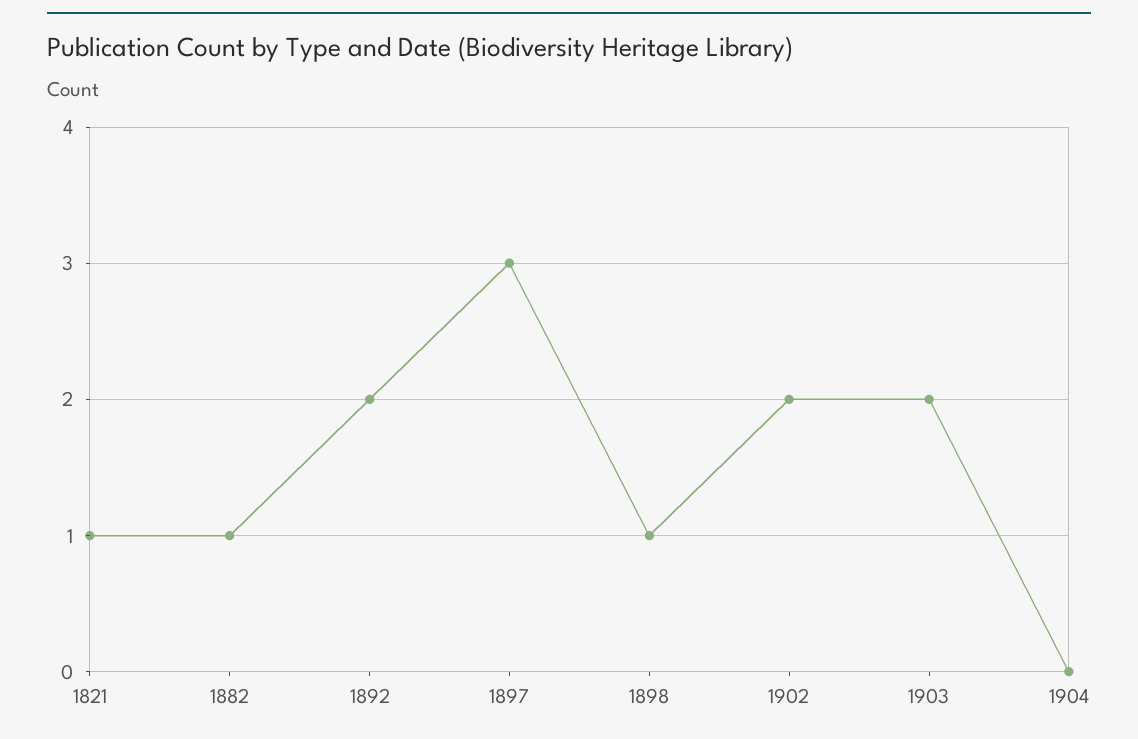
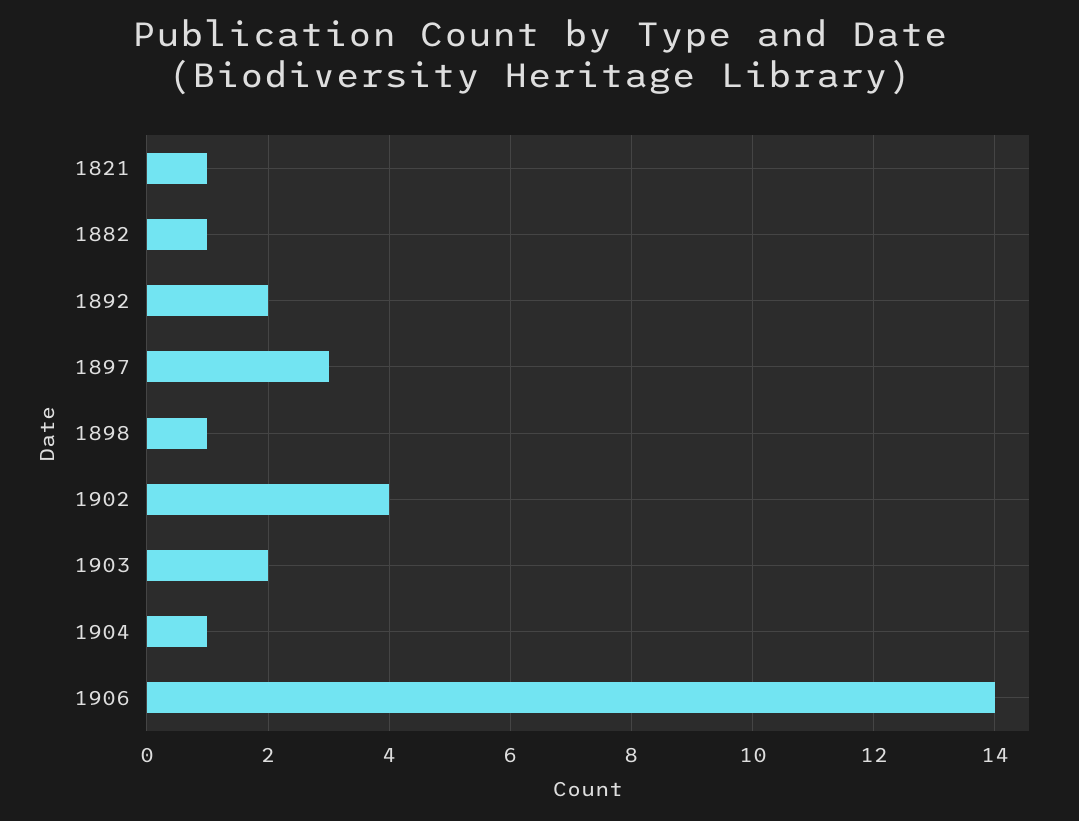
1902: 2 -> 4
1904: 0 -> 1
1906: none -> 14

